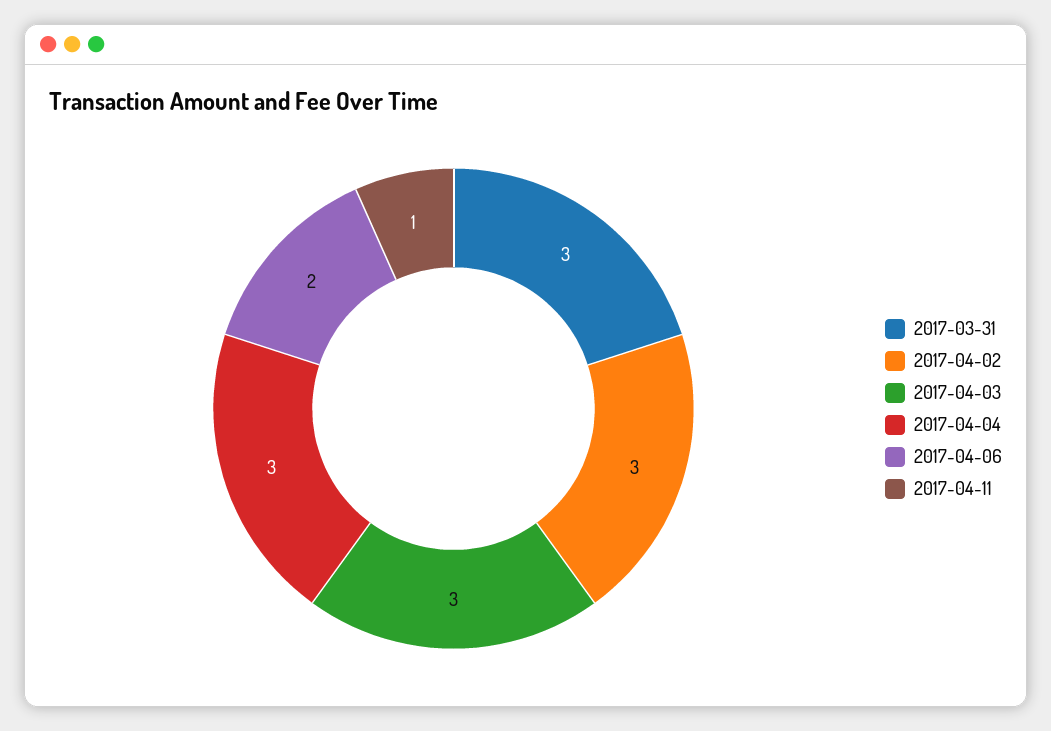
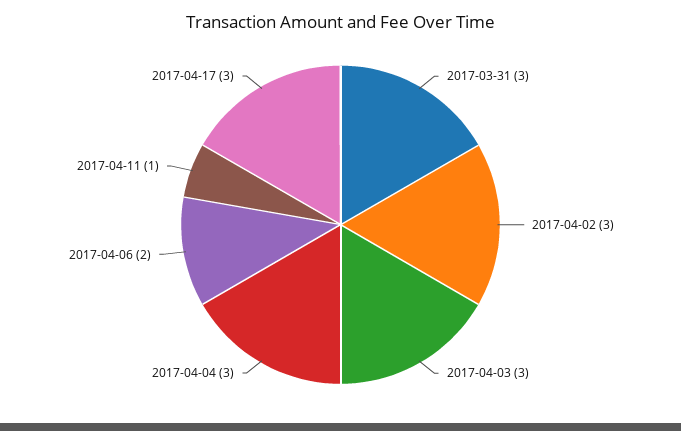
2017-04-17: none -> 3

